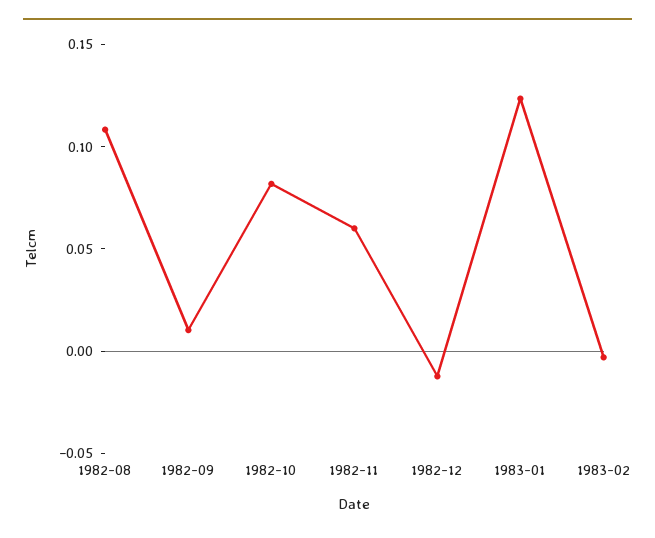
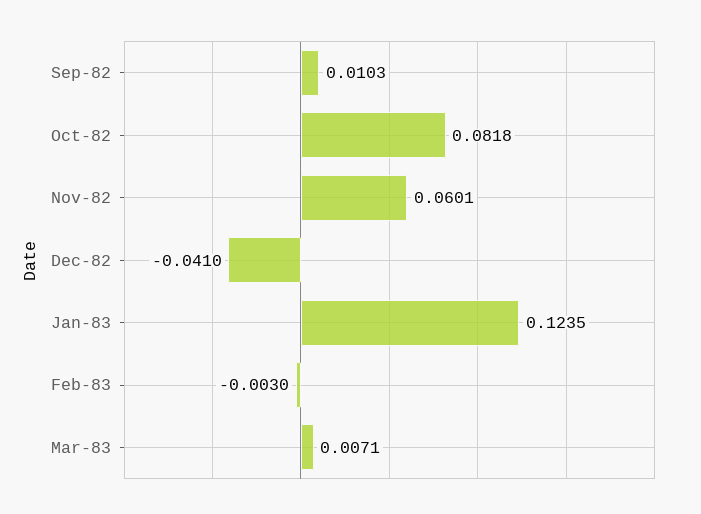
1982-08: 0.11 -> none
1982-12: -0.01 -> -0.041
Mar-83: none -> 0.0071

